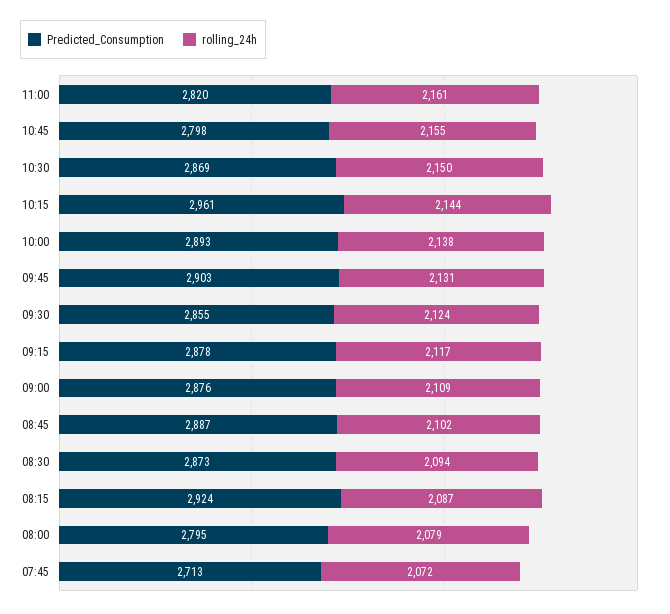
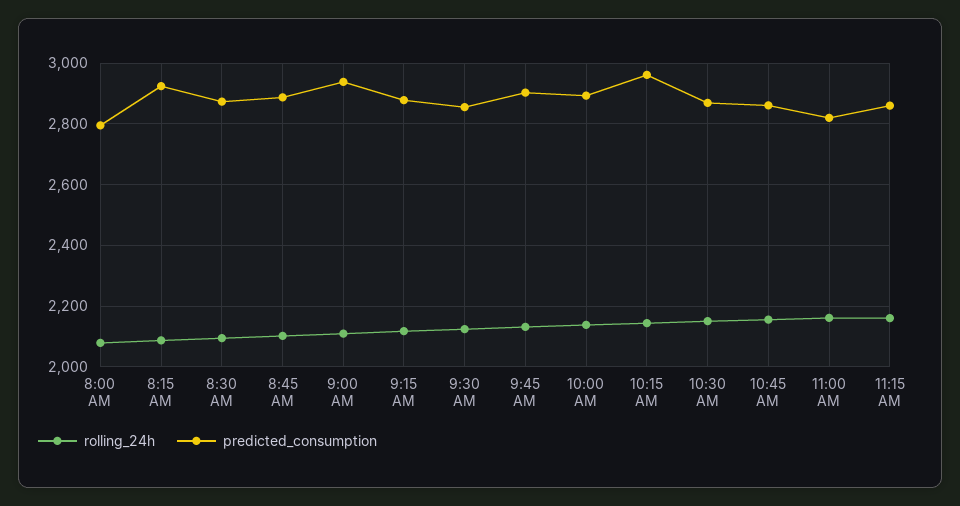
Predicted_Consumption, 10:45: 2798 -> 2860
Predicted_Consumption, 09:00: 2876 -> 2940
Predicted_Consumption, 07:45: 2713 -> none
rolling_24h, 07:45: 2072 -> none
rolling_24h, 11:15 AM: none -> 2160
Predicted_Consumption, 11:15 AM: none -> 2860

